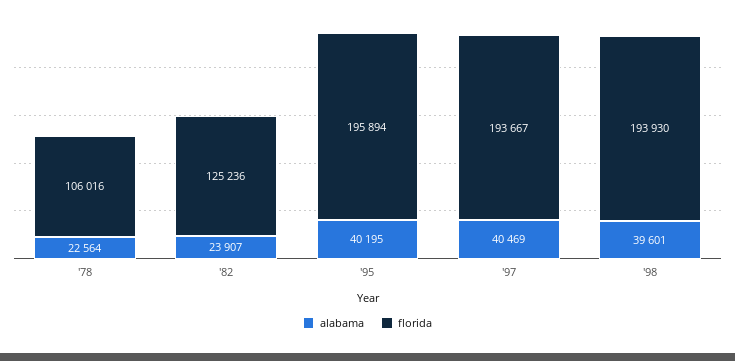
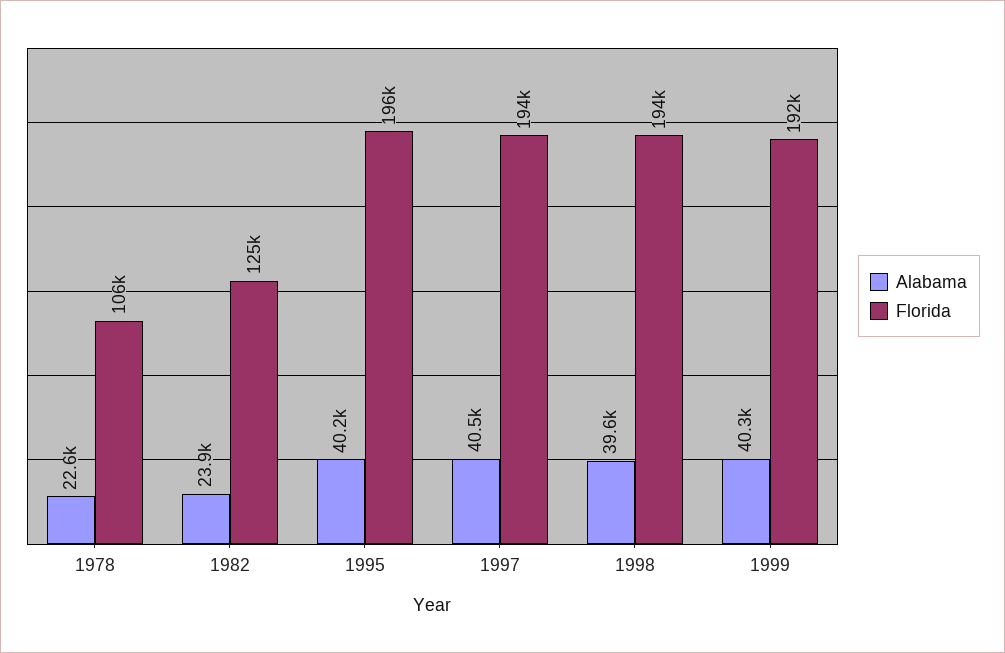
alabama, 1999: none -> 40300
florida, 1999: none -> 192000

